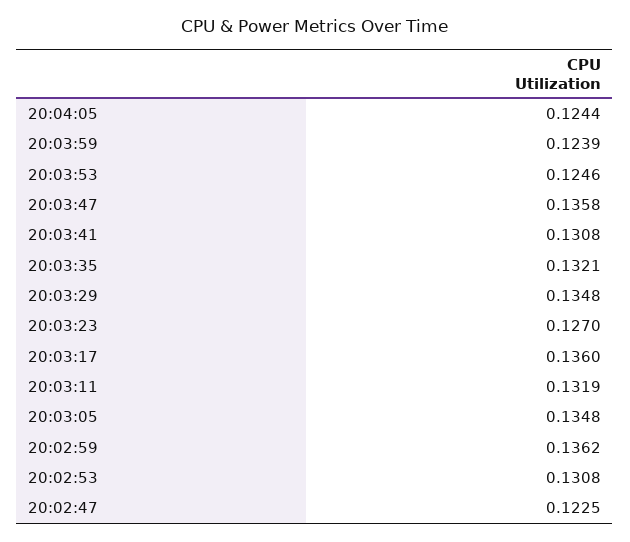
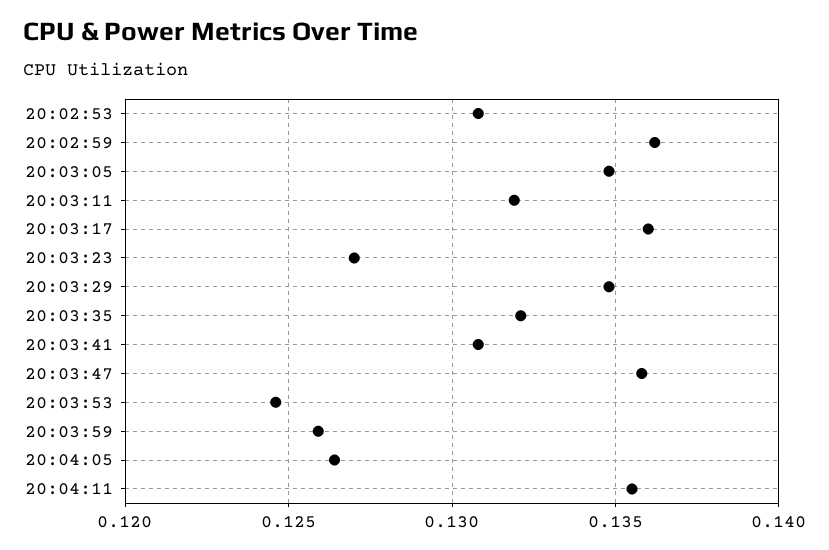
20:04:05: 0.1244 -> 0.1265
20:03:59: 0.1239 -> 0.126
20:02:47: 0.1225 -> none
20:04:11: none -> 0.1355

